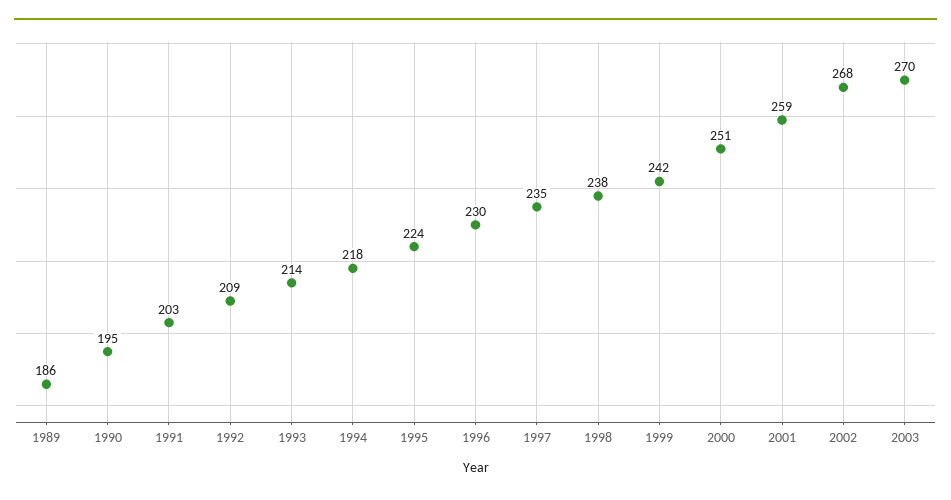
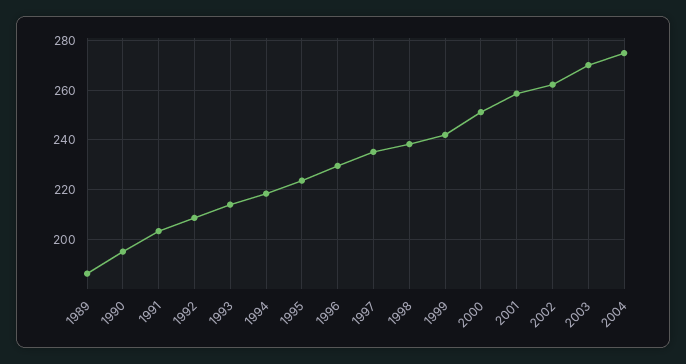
2002: 268 -> 262.5
2004: none -> 275

